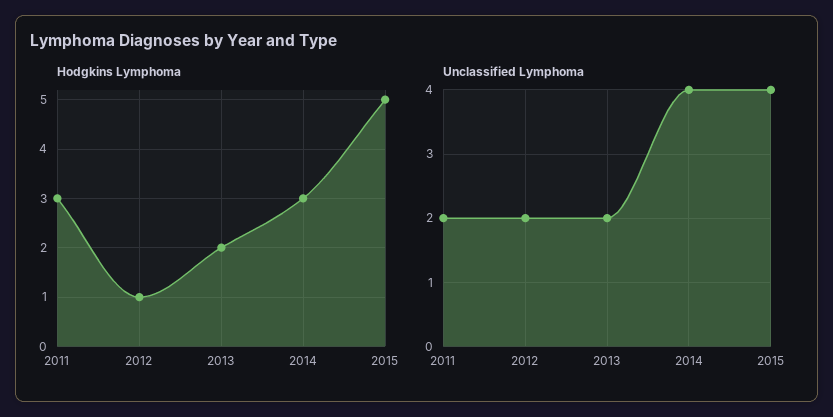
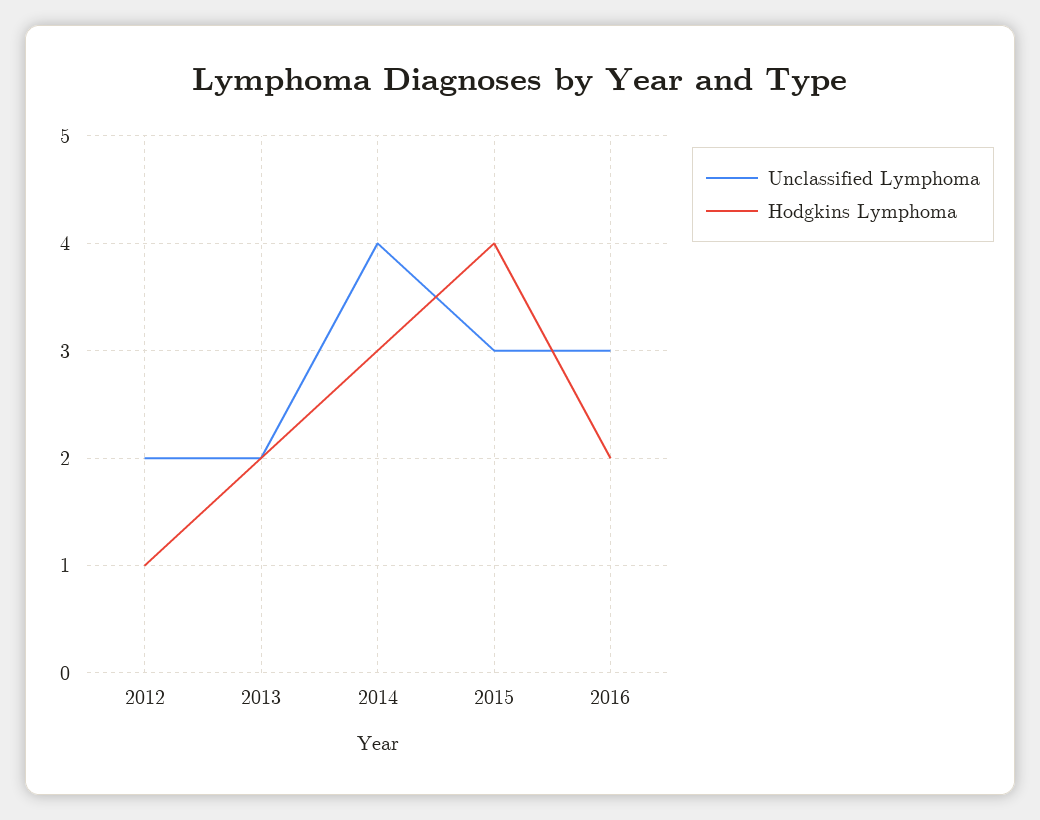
Hodgkins Lymphoma, 2011: 3 -> none
Hodgkins Lymphoma, 2015: 5 -> 4
Unclassified Lymphoma, 2011: 2 -> none
Unclassified Lymphoma, 2015: 4 -> 3
Unclassified Lymphoma, 2016: none -> 3
Hodgkins Lymphoma, 2016: none -> 2

